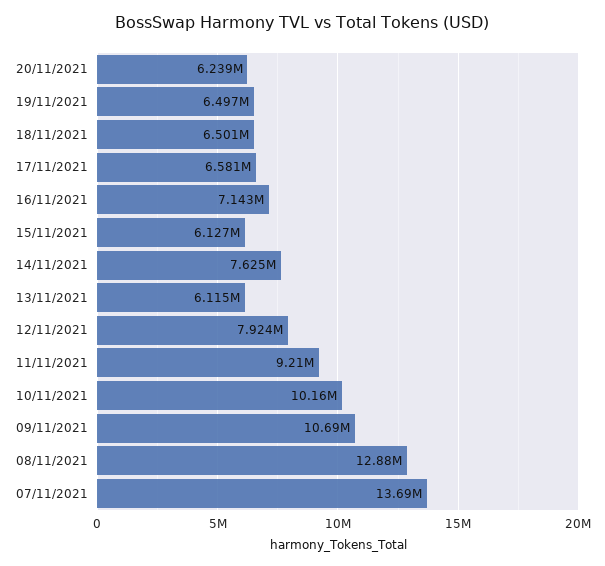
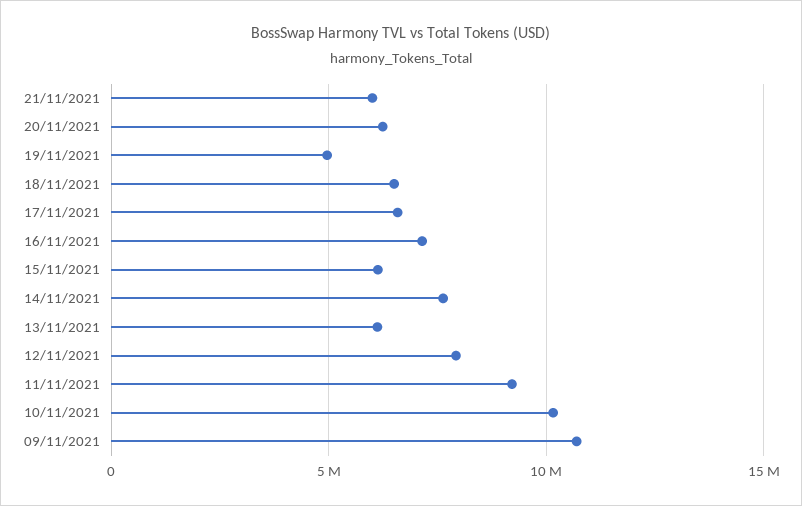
19/11/2021: 6497000 -> 5000000
08/11/2021: 12880000 -> none
07/11/2021: 13690000 -> none
21/11/2021: none -> 6000000

